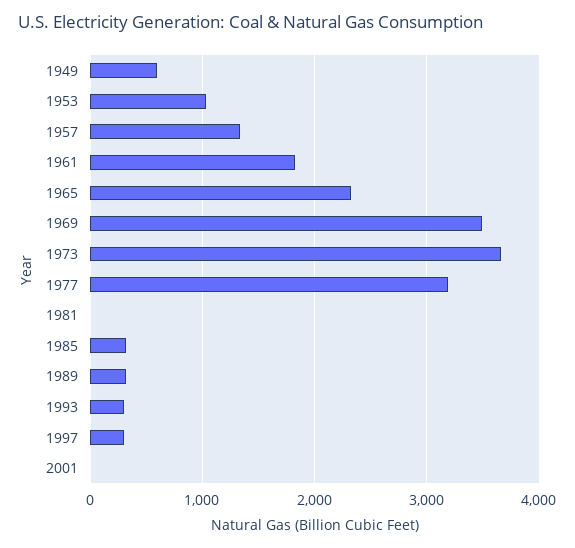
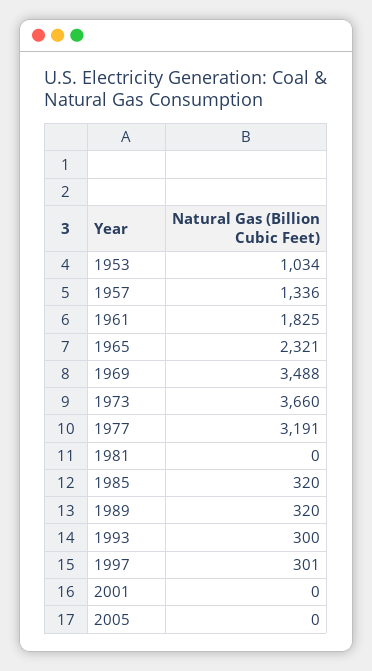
1949: 600 -> none
2005: none -> 0

